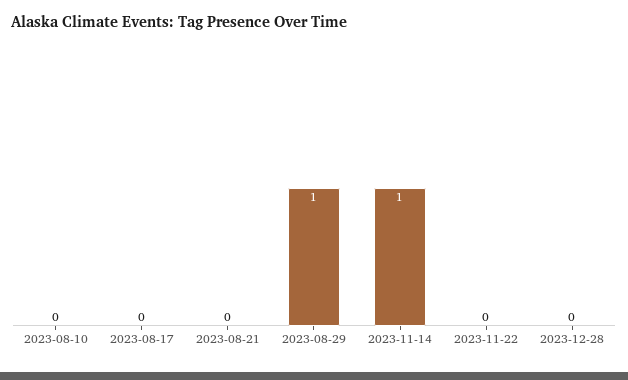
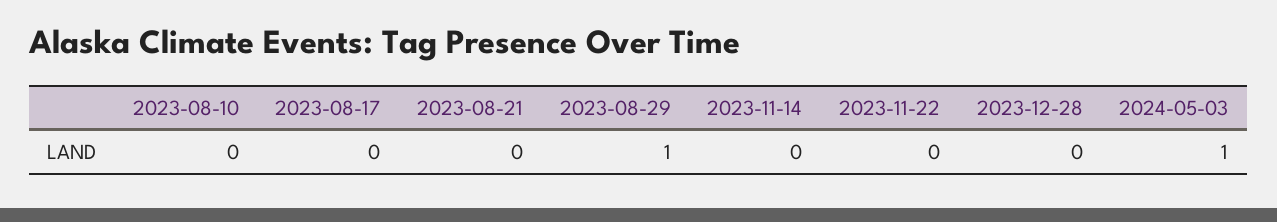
2023-11-14: 1 -> 0
2024-05-03: none -> 1

